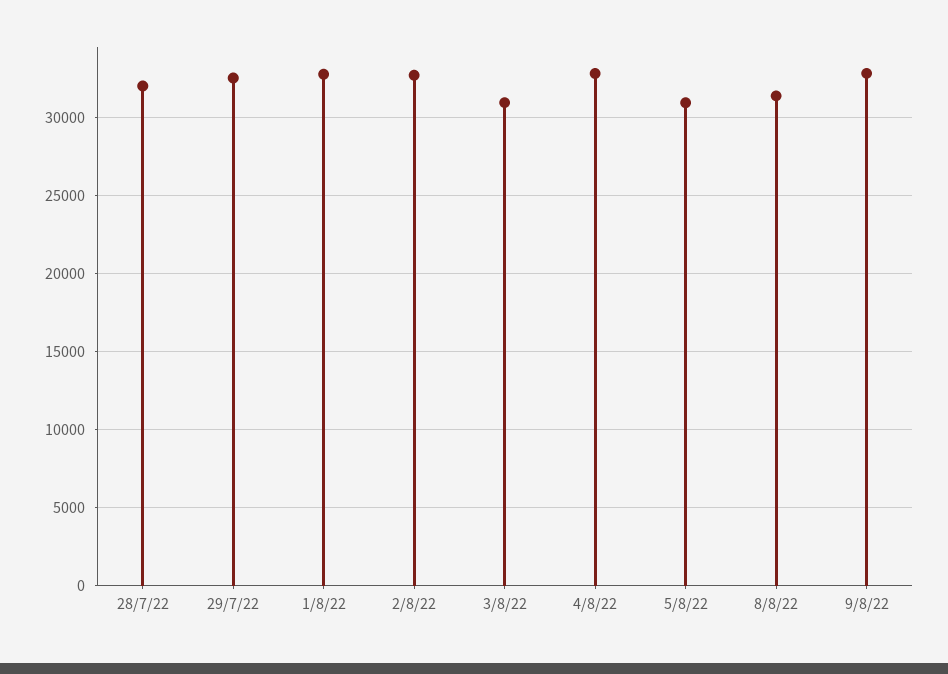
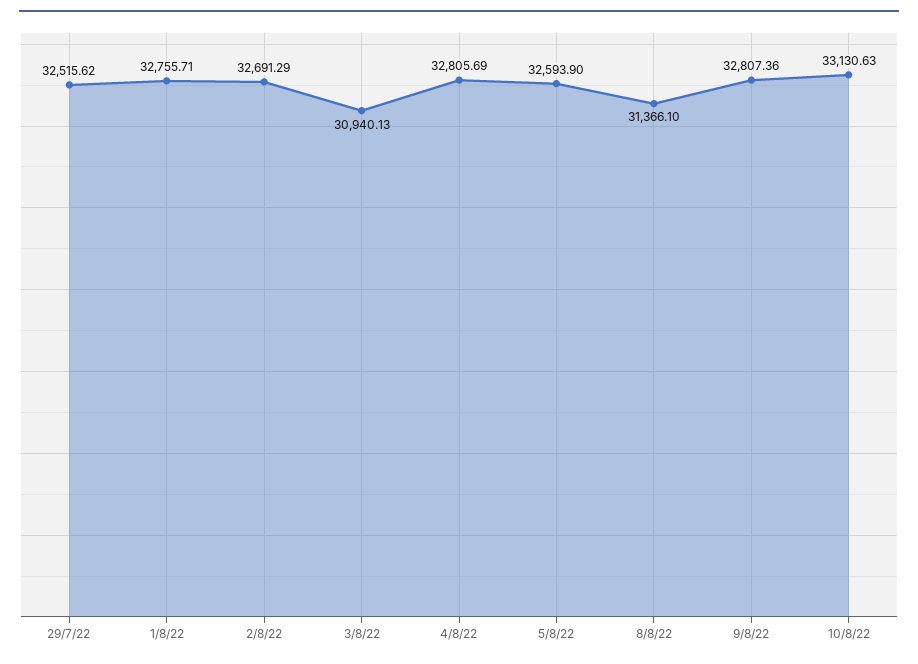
28/7/22: 32000 -> none
5/8/22: 31000 -> 32593.9
10/8/22: none -> 33130.63

